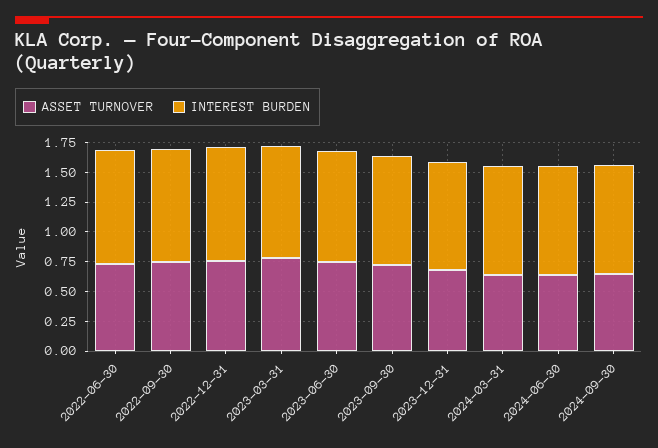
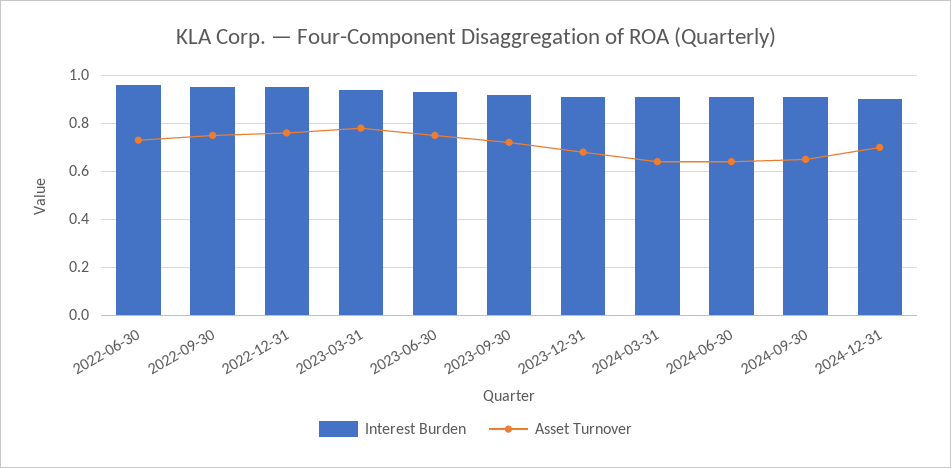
INTEREST BURDEN, 2024-12-31: none -> 0.9
ASSET TURNOVER, 2024-12-31: none -> 0.7

